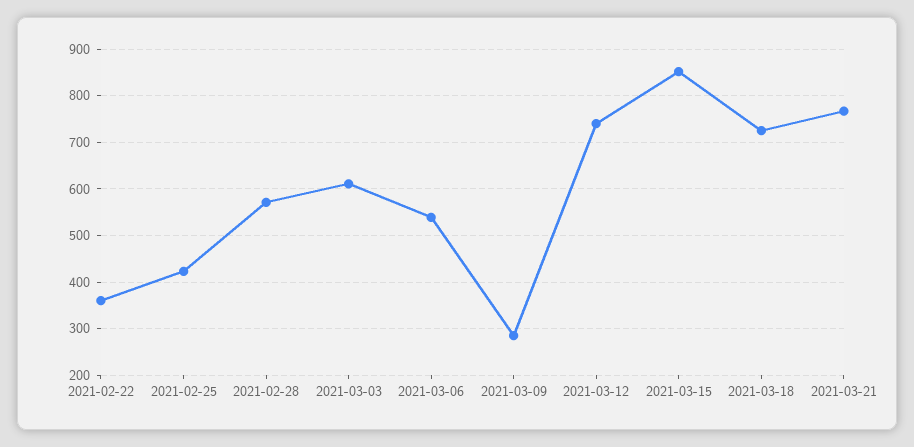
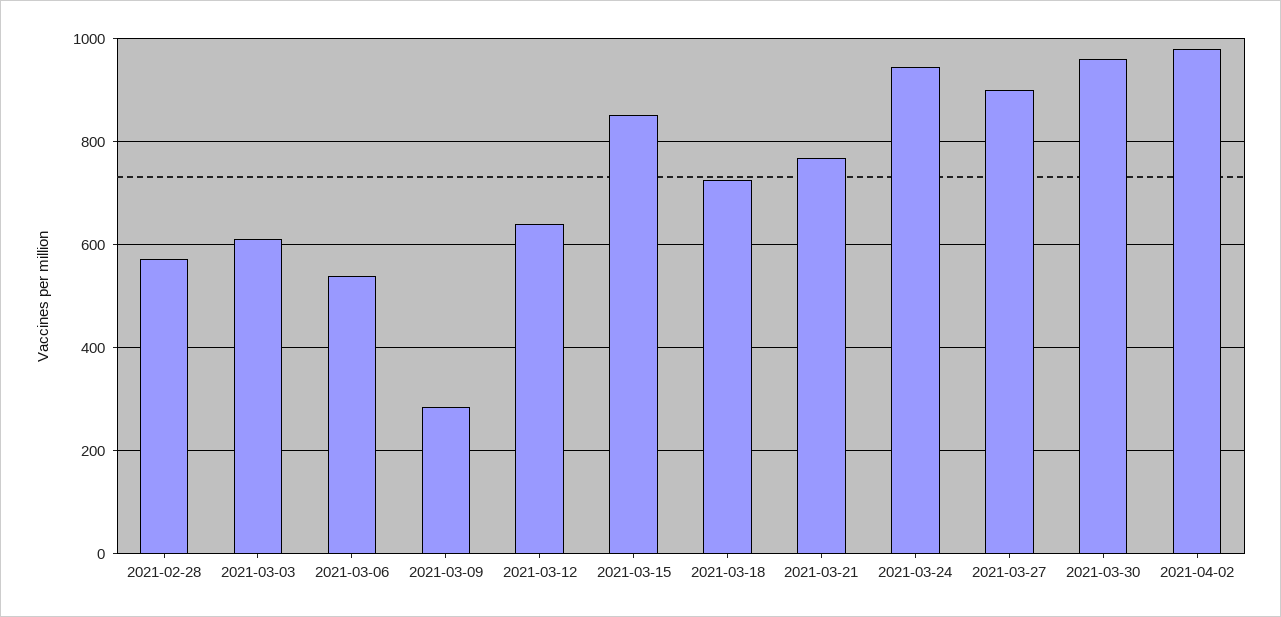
2021-02-22: 360 -> none
2021-02-25: 420 -> none
2021-03-12: 740 -> 640
2021-03-24: none -> 940
2021-03-27: none -> 900
2021-03-30: none -> 960
2021-04-02: none -> 980

